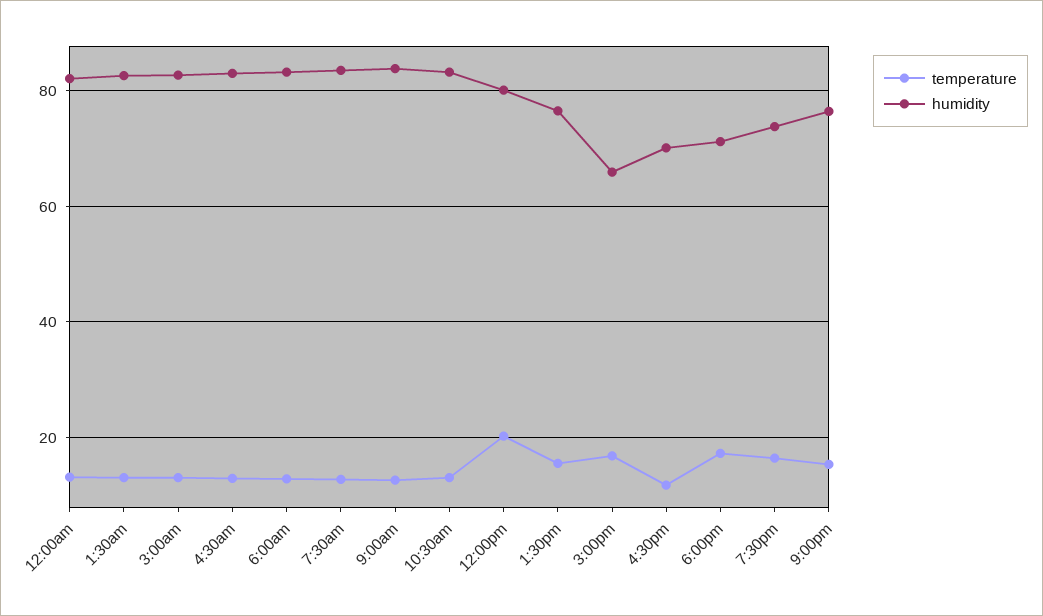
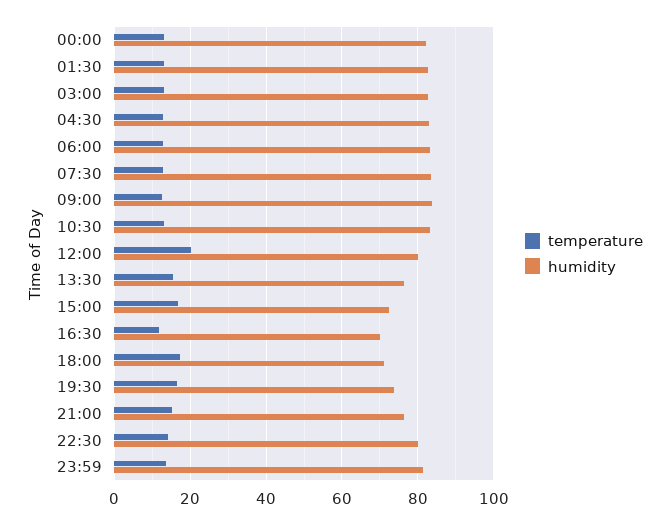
humidity, 3:00pm: 66 -> 72
temperature, 22:30: none -> 14
humidity, 22:30: none -> 80
temperature, 23:59: none -> 14
humidity, 23:59: none -> 82

